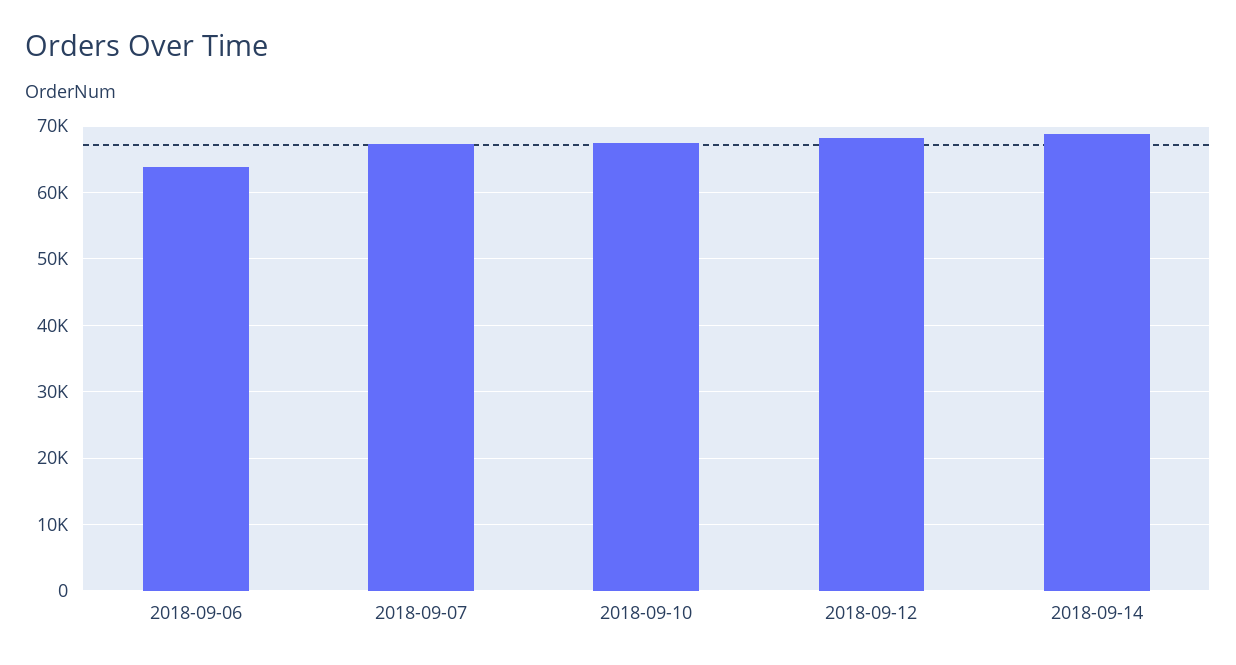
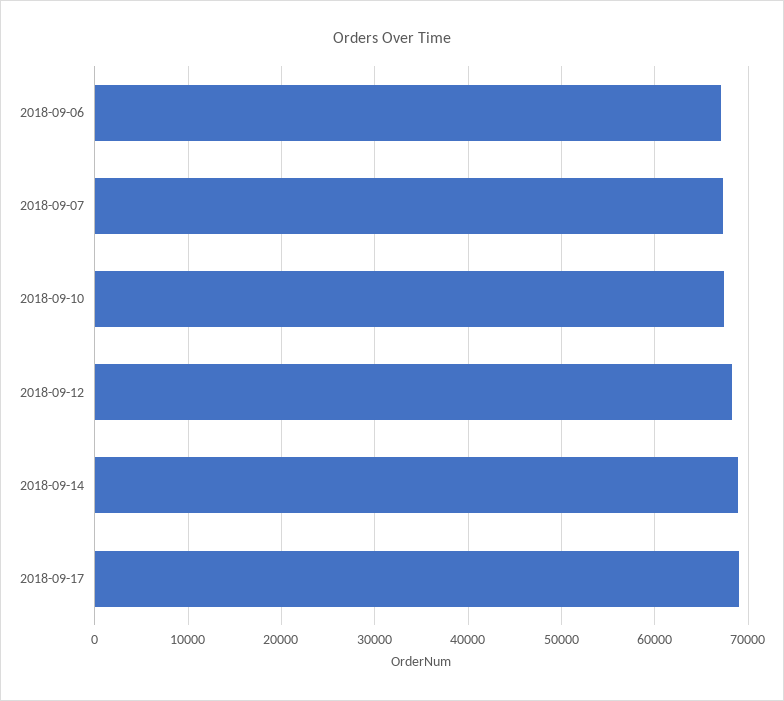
2018-09-06: 64000 -> 67000
2018-09-17: none -> 69000

